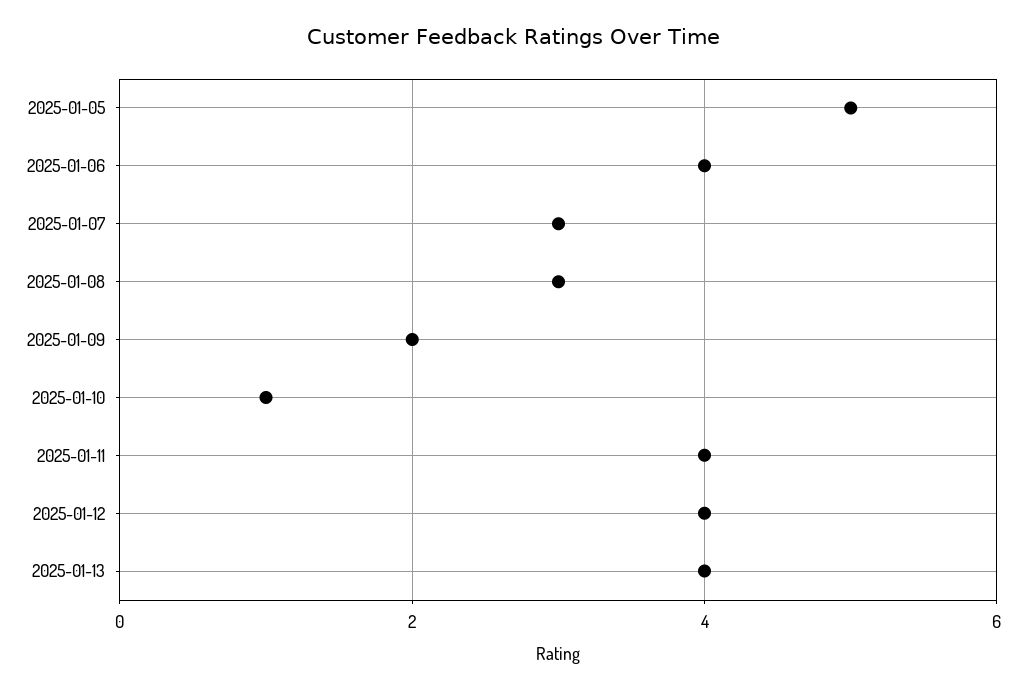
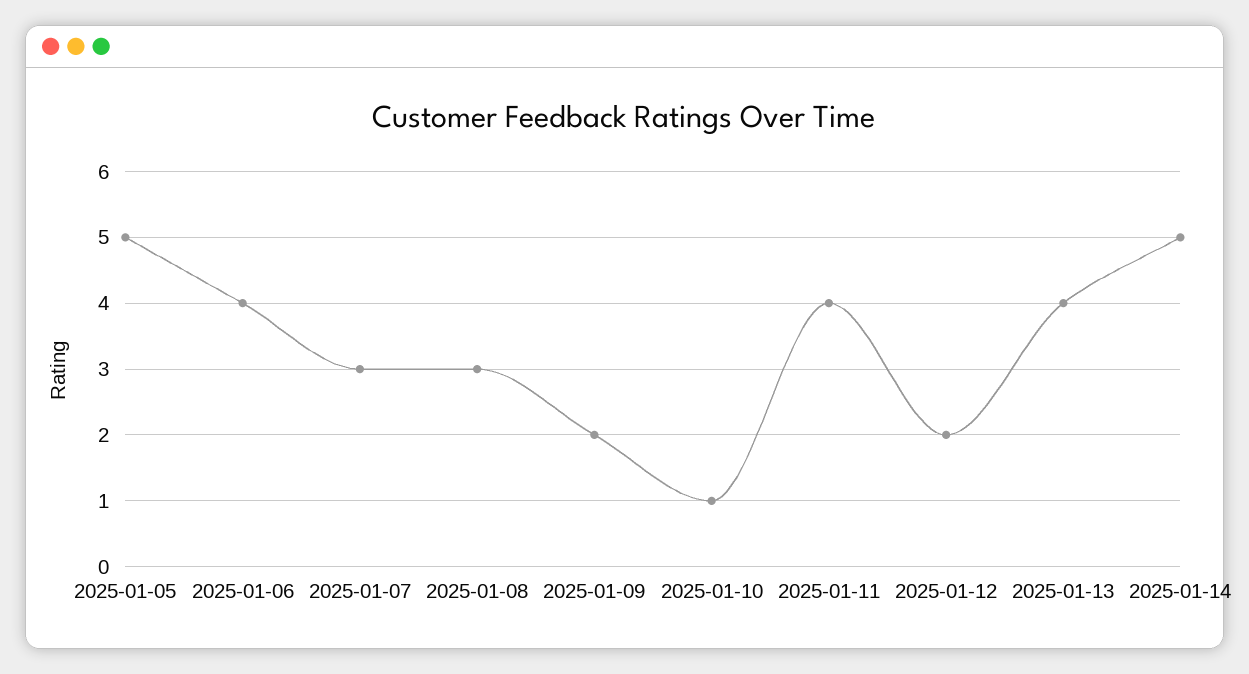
2025-01-12: 4 -> 2
2025-01-14: none -> 5

